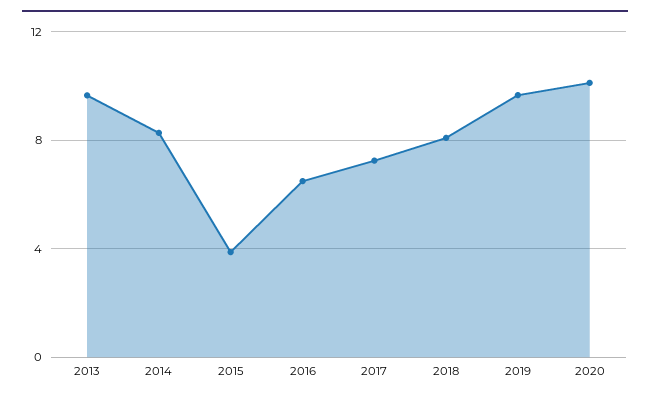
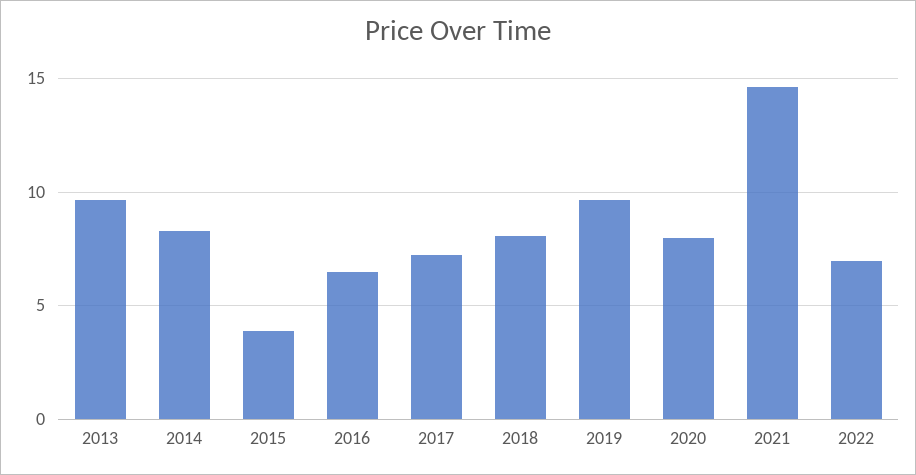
2020: 10 -> 8
2021: none -> 14.5
2022: none -> 7

